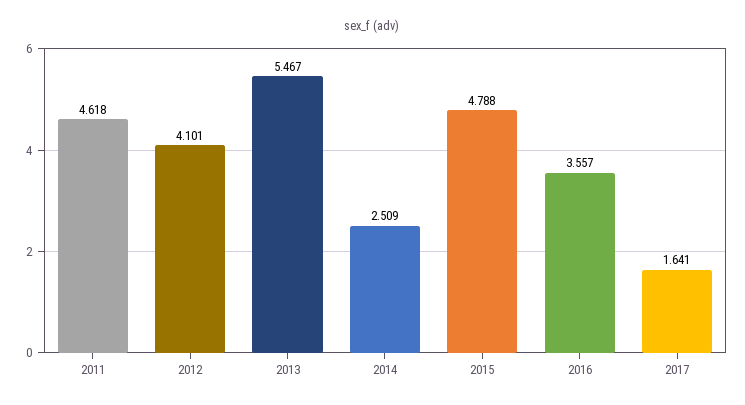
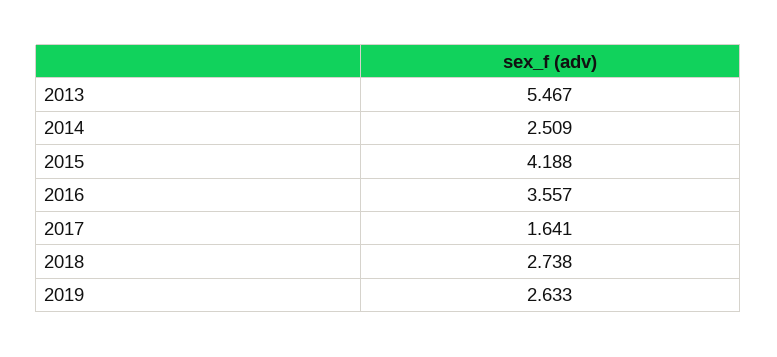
2011: 4.618 -> none
2012: 4.101 -> none
2015: 4.788 -> 4.188
2018: none -> 2.738
2019: none -> 2.633

